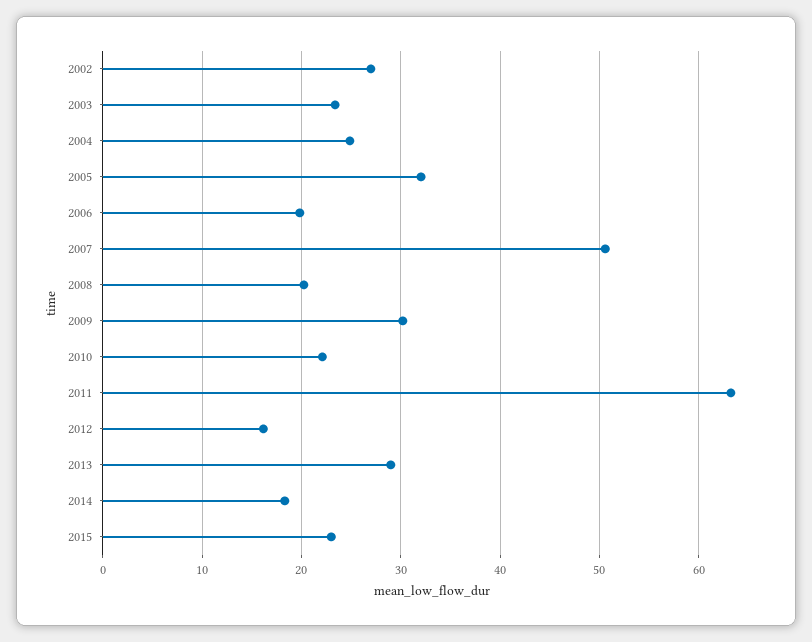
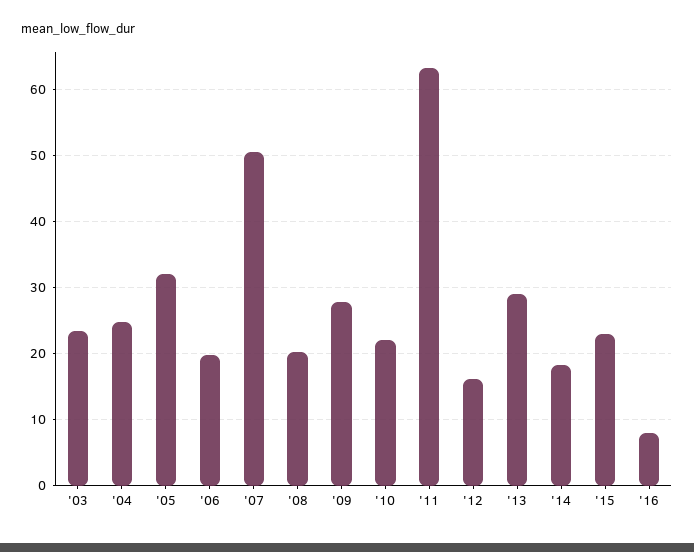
2002: 27 -> none
2009: 30 -> 28
'16: none -> 8

